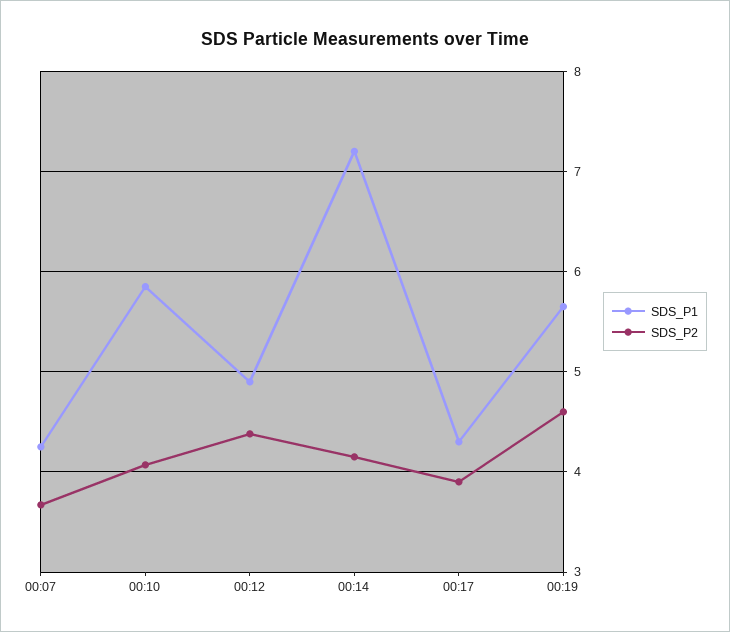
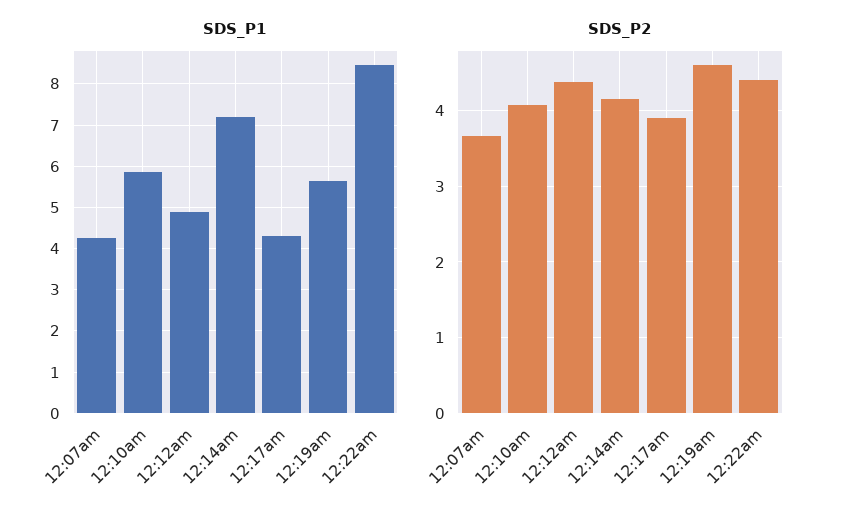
SDS_P1, 12:22am: none -> 8.4
SDS_P2, 12:22am: none -> 4.4

